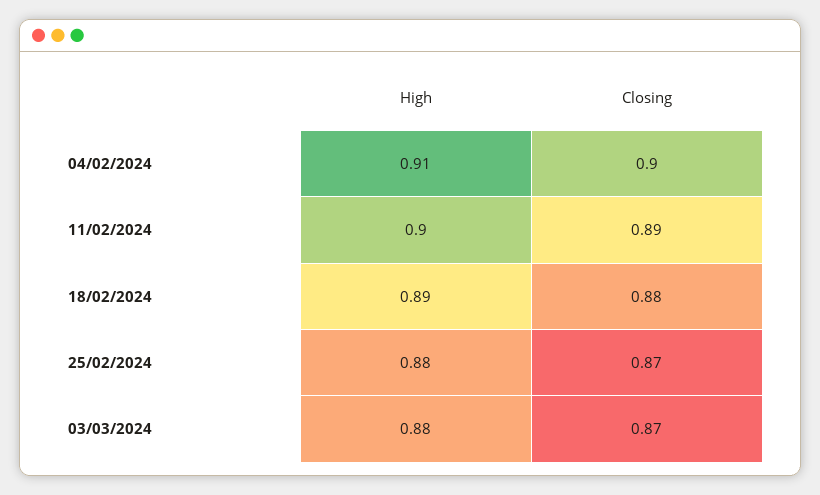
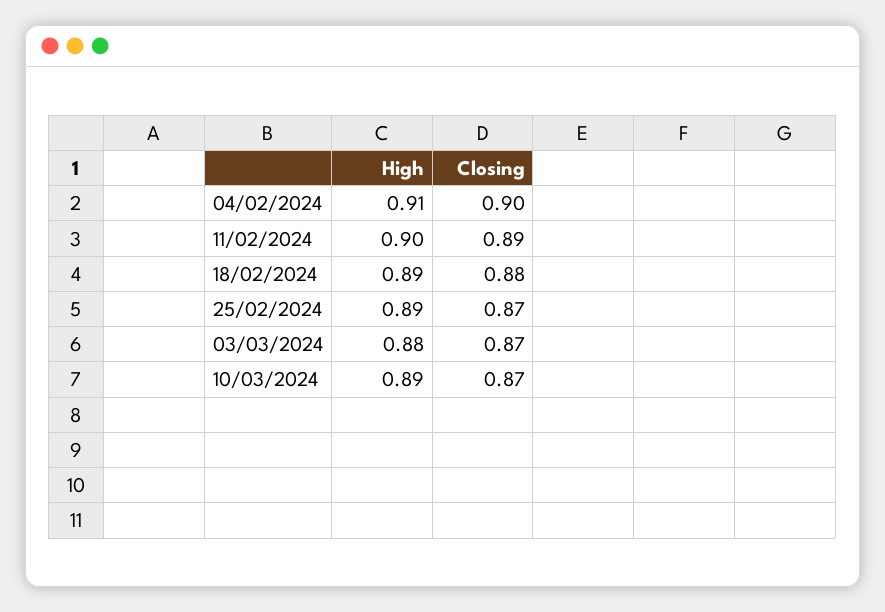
High, 25/02/2024: 0.88 -> 0.89
High, 10/03/2024: none -> 0.89
Closing, 10/03/2024: none -> 0.87

